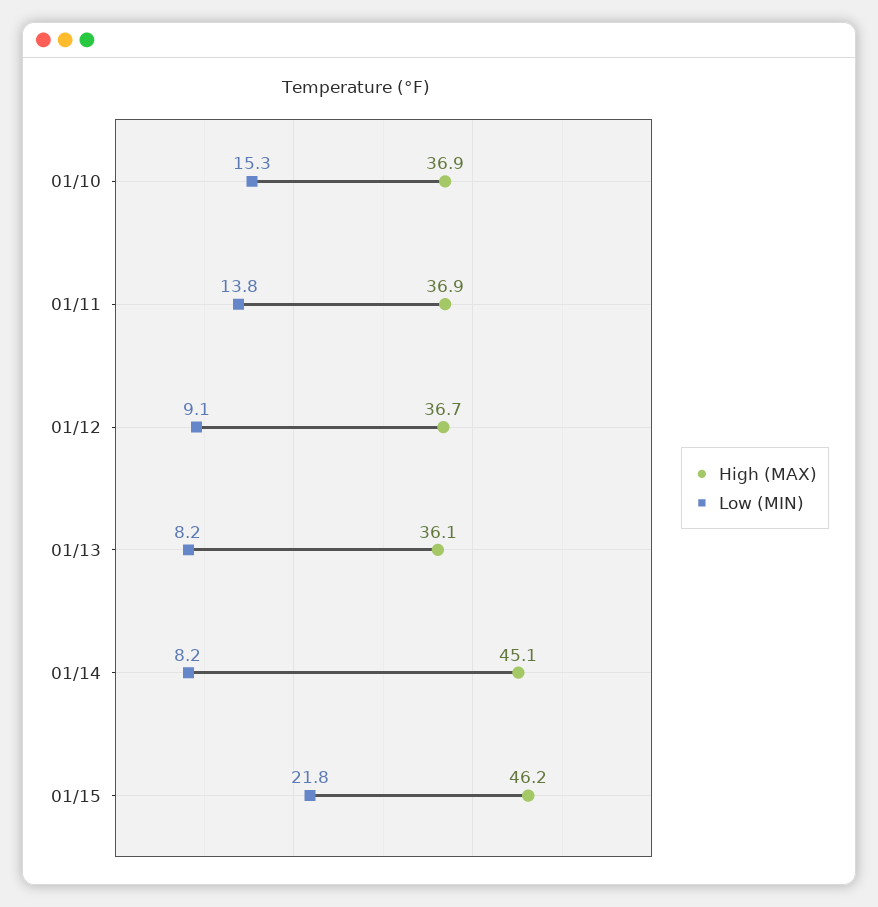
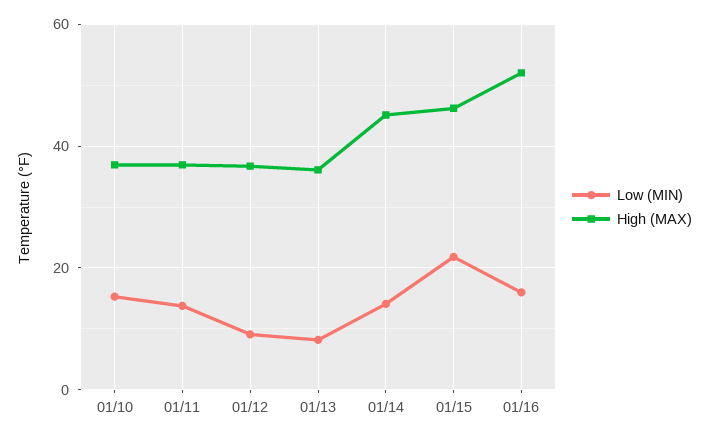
Low (MIN), 01/14: 8.2 -> 14
Low (MIN), 01/16: none -> 16
High (MAX), 01/16: none -> 52

